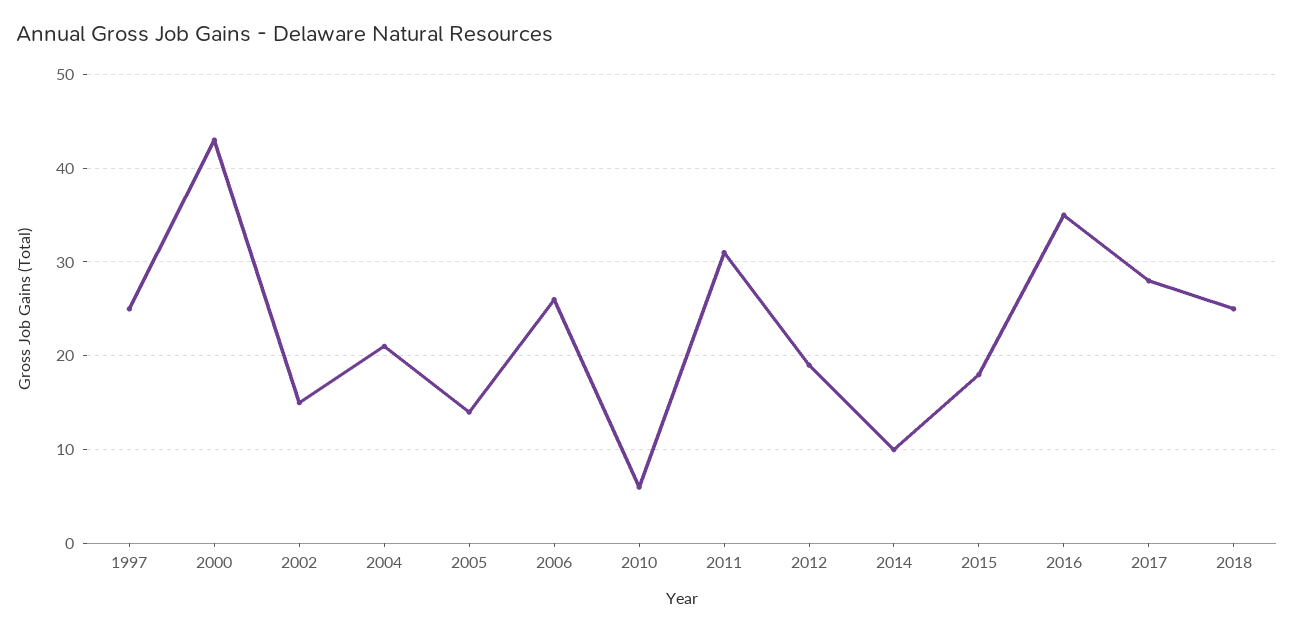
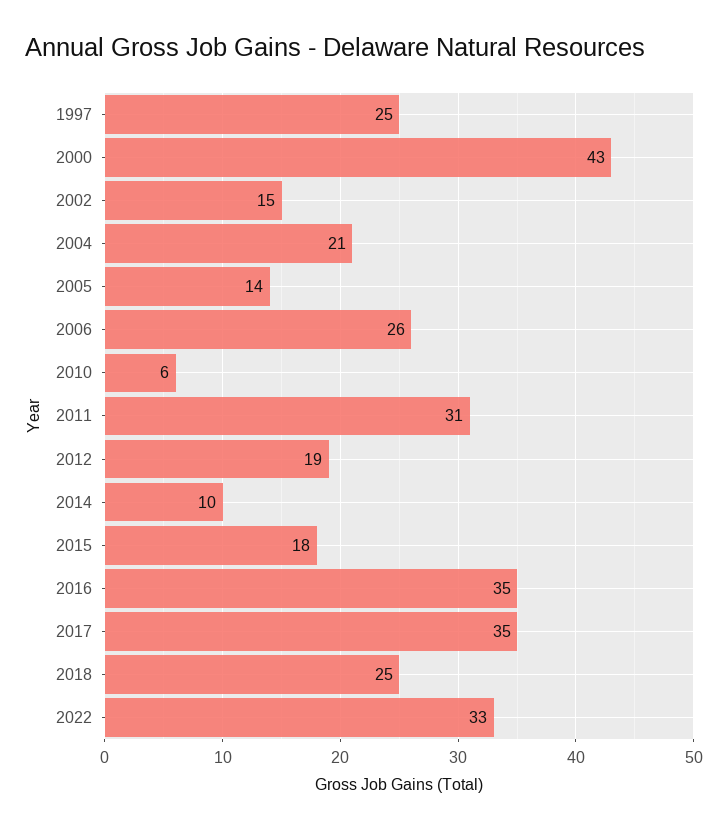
2017: 28 -> 35
2022: none -> 33

